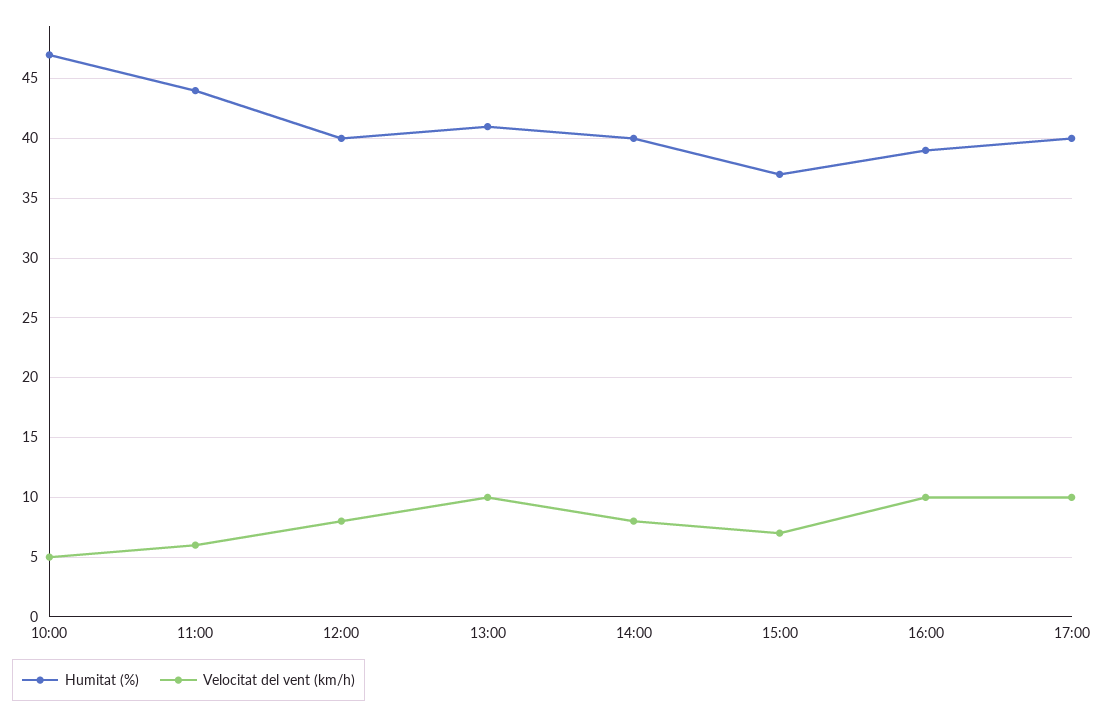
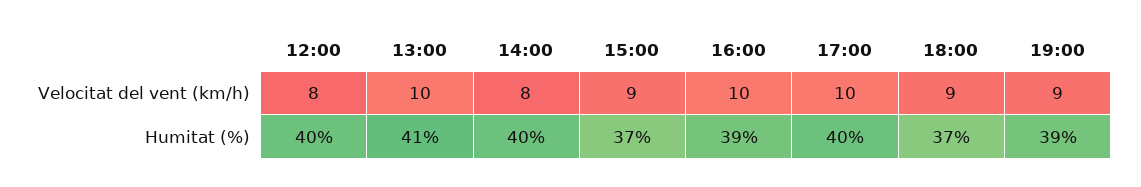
Humitat (%), 10:00: 47 -> none
Velocitat del vent (km/h), 10:00: 5 -> none
Humitat (%), 11:00: 44 -> none
Velocitat del vent (km/h), 11:00: 6 -> none
Velocitat del vent (km/h), 15:00: 7 -> 9
Velocitat del vent (km/h), 18:00: none -> 9
Velocitat del vent (km/h), 19:00: none -> 9
Humitat (%), 18:00: none -> 37
Humitat (%), 19:00: none -> 39

